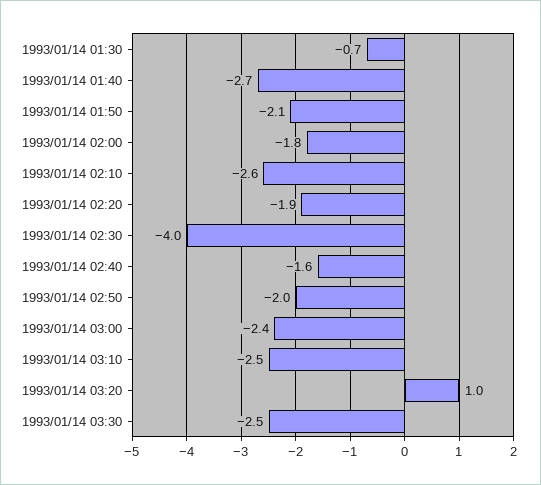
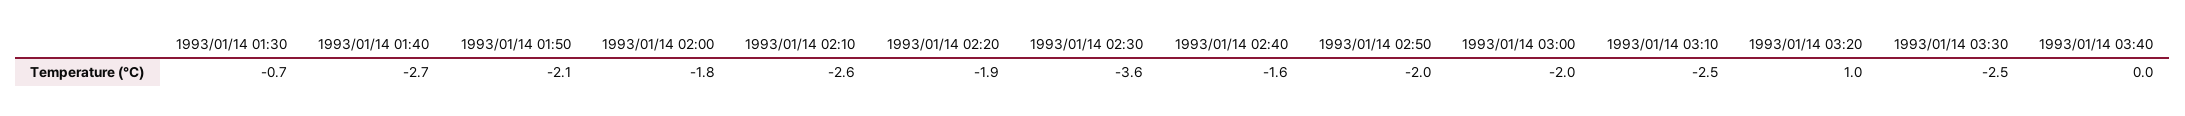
1993/01/14 02:30: -4 -> -3.6
1993/01/14 03:00: -2.4 -> -2
1993/01/14 03:40: none -> 0

